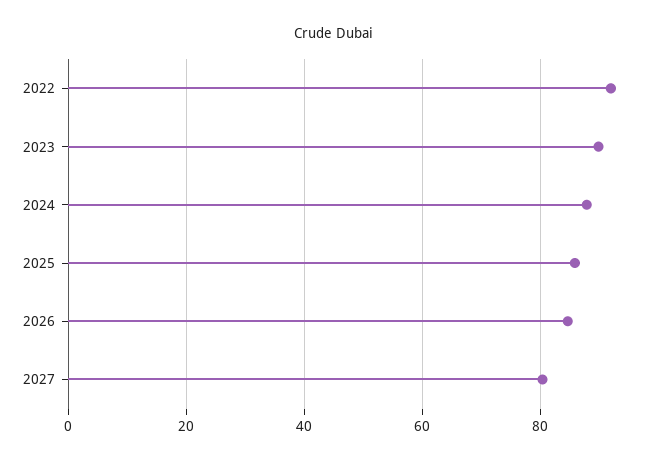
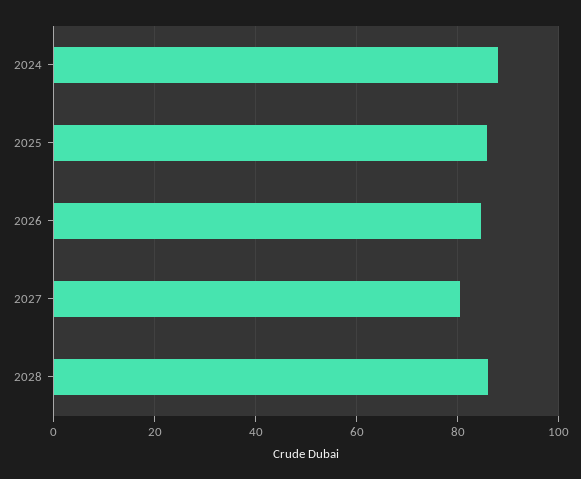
2022: 92 -> none
2023: 90 -> none
2028: none -> 86

